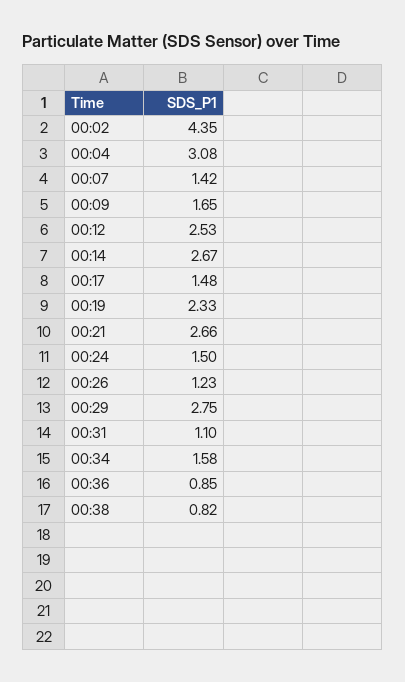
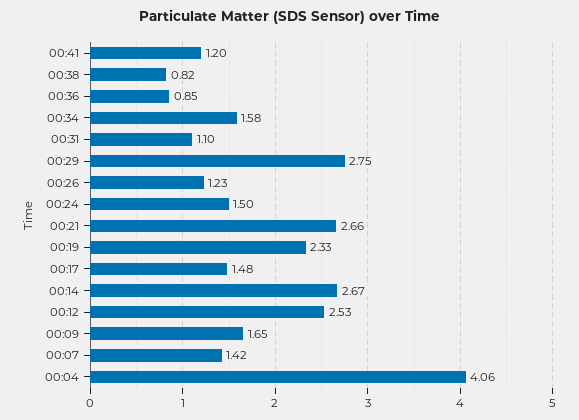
00:02: 4.35 -> none
00:04: 3.08 -> 4.06
00:41: none -> 1.2

